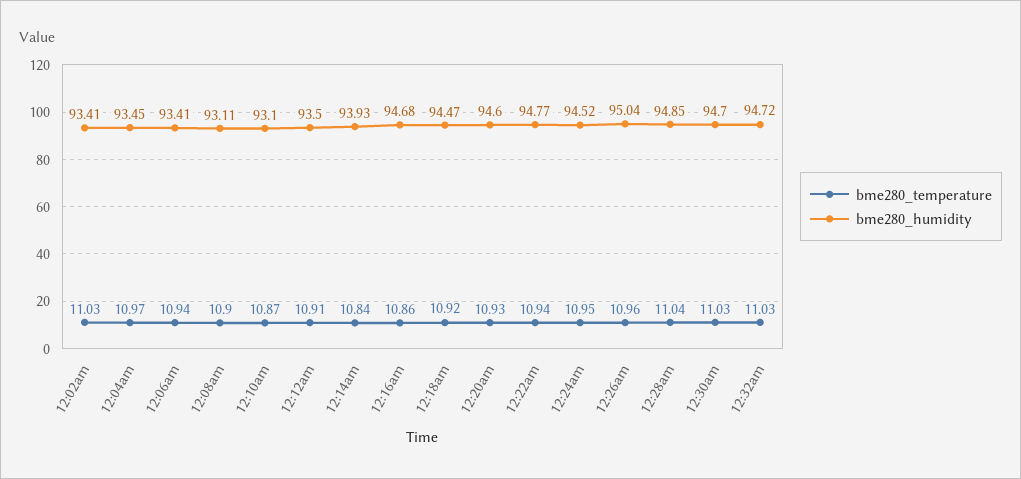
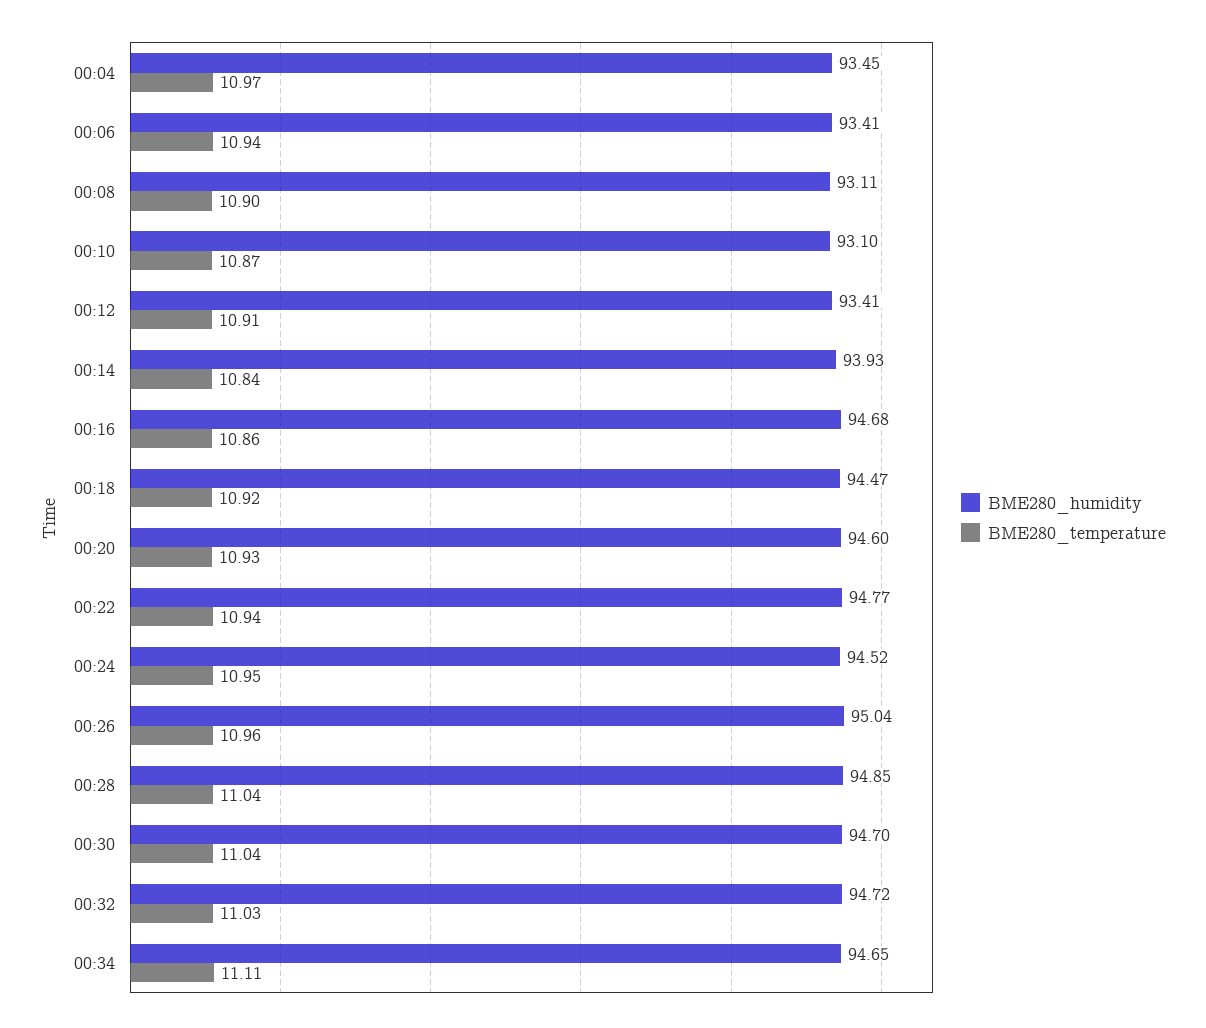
bme280_temperature, 12:02am: 11.03 -> none
bme280_humidity, 12:02am: 93.41 -> none
bme280_humidity, 12:12am: 93.5 -> 93.41
bme280_temperature, 12:30am: 11.03 -> 11.04
bme280_humidity, 00:34: none -> 94.65
bme280_temperature, 00:34: none -> 11.11

